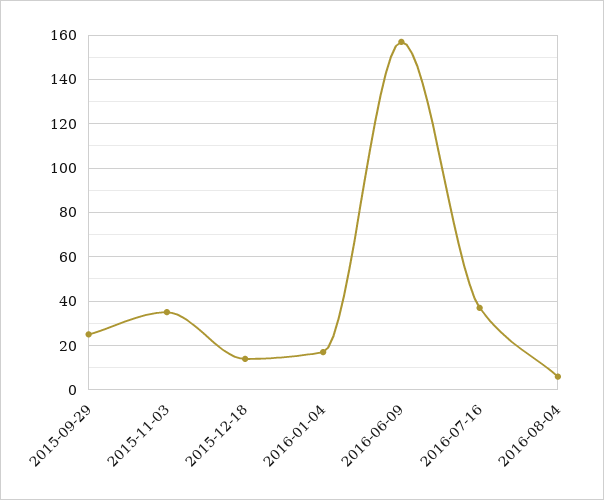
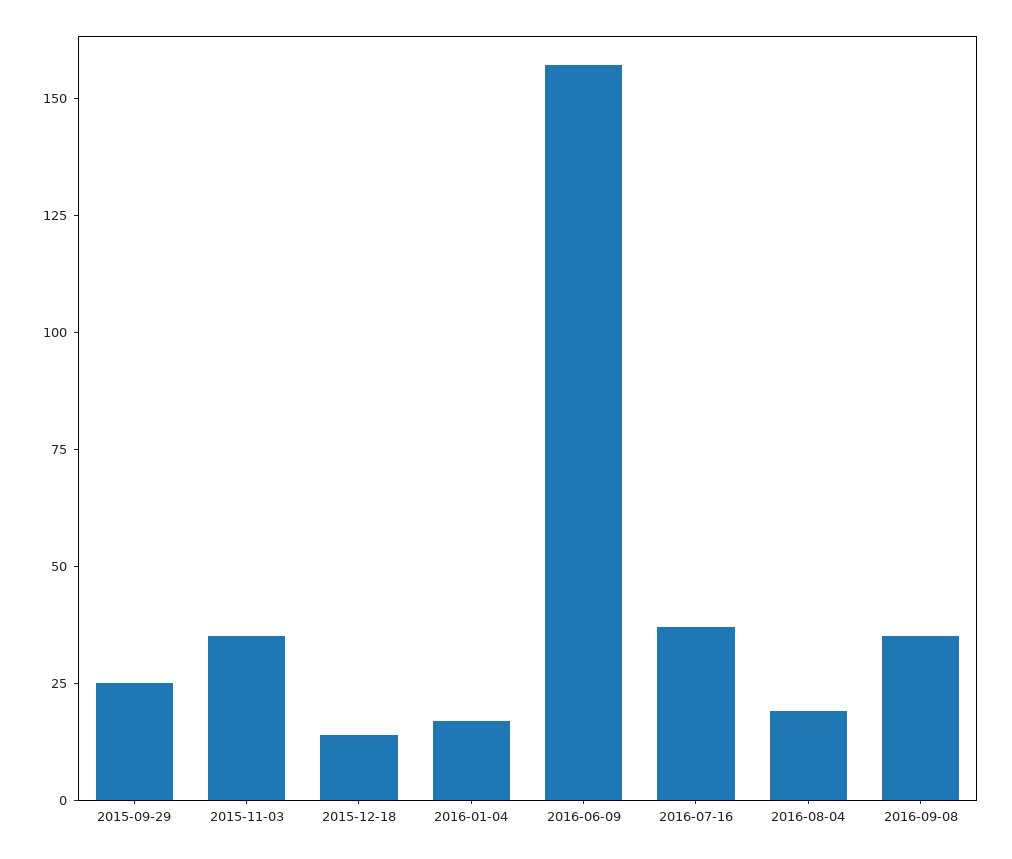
2016-08-04: 5 -> 20
2016-09-08: none -> 35

